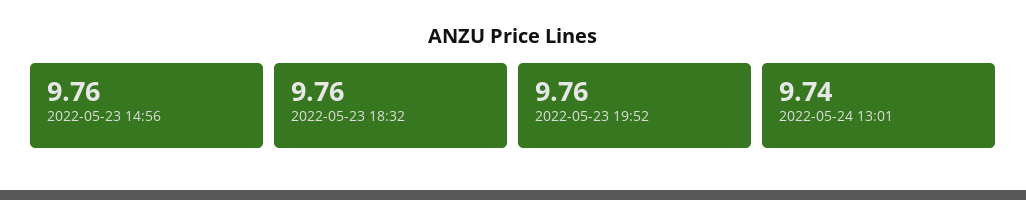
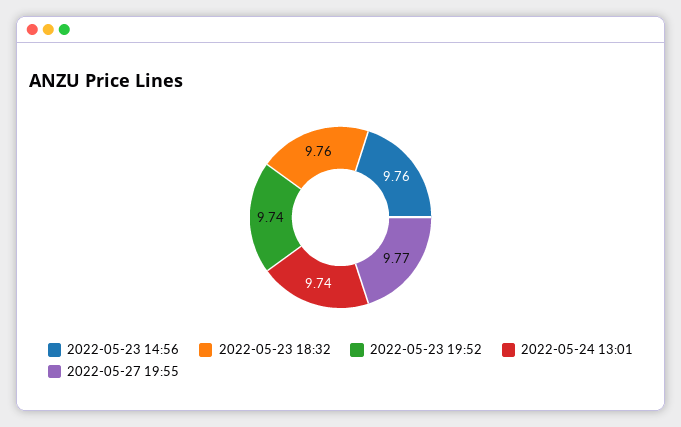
2022-05-23 19:52: 9.76 -> 9.74
2022-05-27 19:55: none -> 9.77

